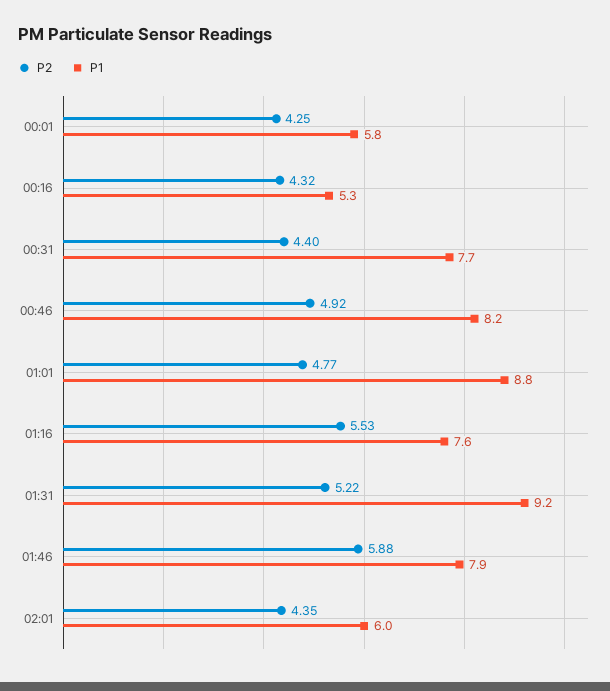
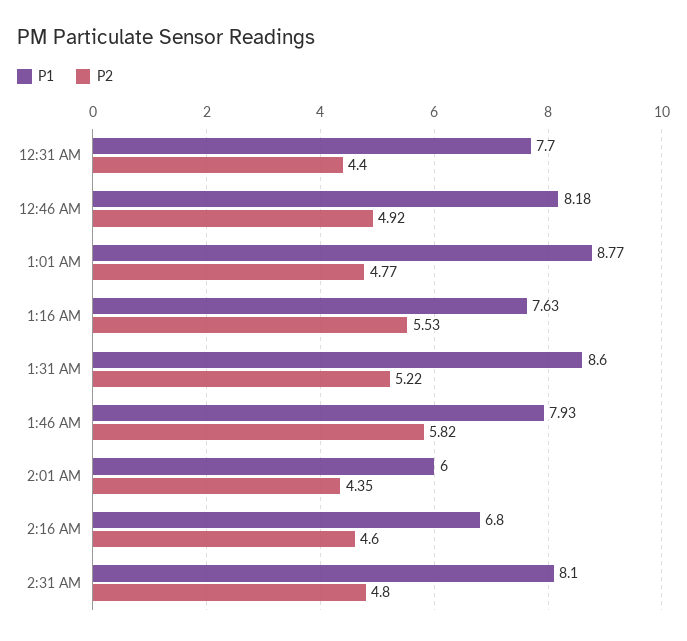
P2, 00:01: 4.25 -> none
P1, 00:01: 5.8 -> none
P2, 00:16: 4.32 -> none
P1, 00:16: 5.3 -> none
P1, 01:31: 9.2 -> 8.6
P2, 01:46: 5.88 -> 5.82
P1, 2:16 AM: none -> 6.8
P2, 2:16 AM: none -> 4.6
P1, 2:31 AM: none -> 8.1
P2, 2:31 AM: none -> 4.8

